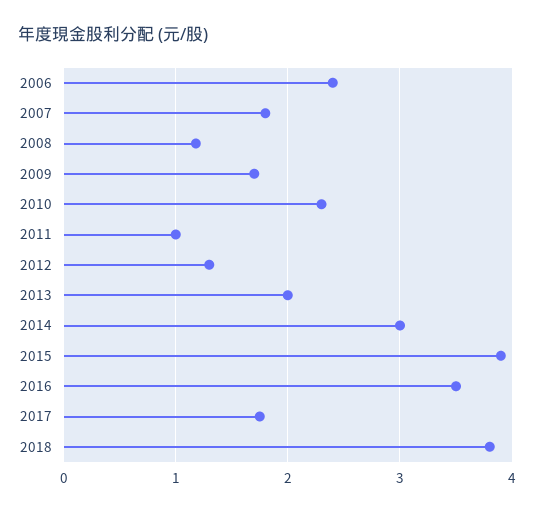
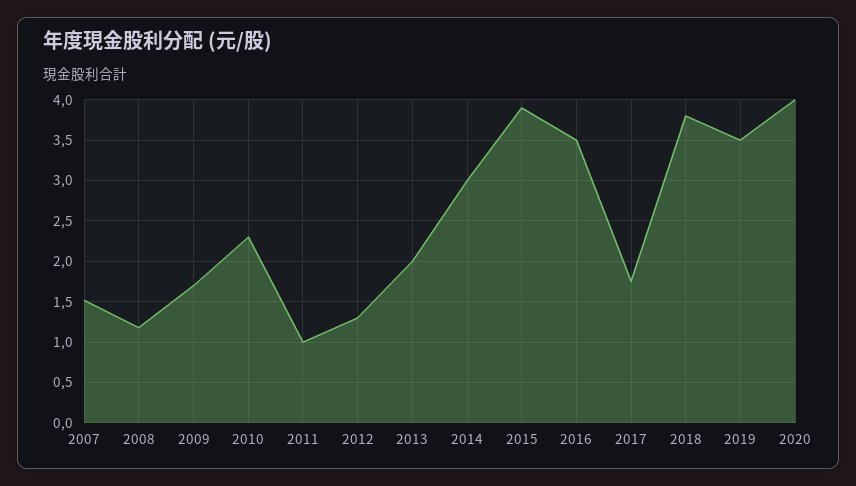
2006: 2.4 -> none
2007: 1.8 -> 1.5
2019: none -> 3.5
2020: none -> 4

